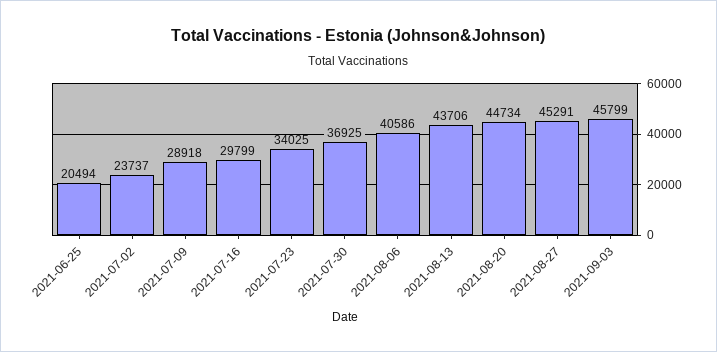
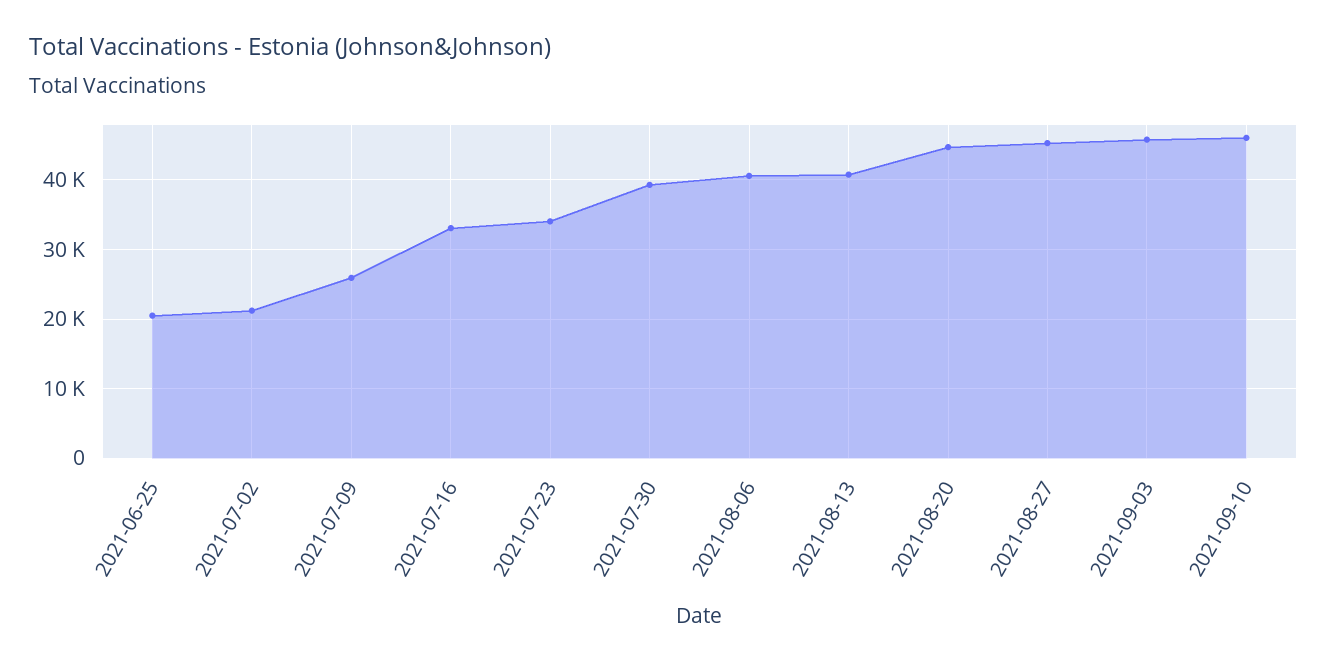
2021-07-02: 23737 -> 21000
2021-07-09: 28918 -> 26000
2021-07-16: 29799 -> 33000
2021-07-30: 36925 -> 39000
2021-08-13: 43706 -> 41000
2021-09-10: none -> 46000

